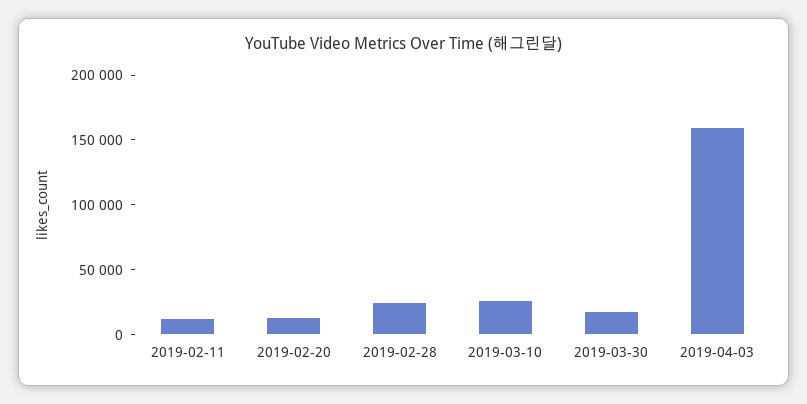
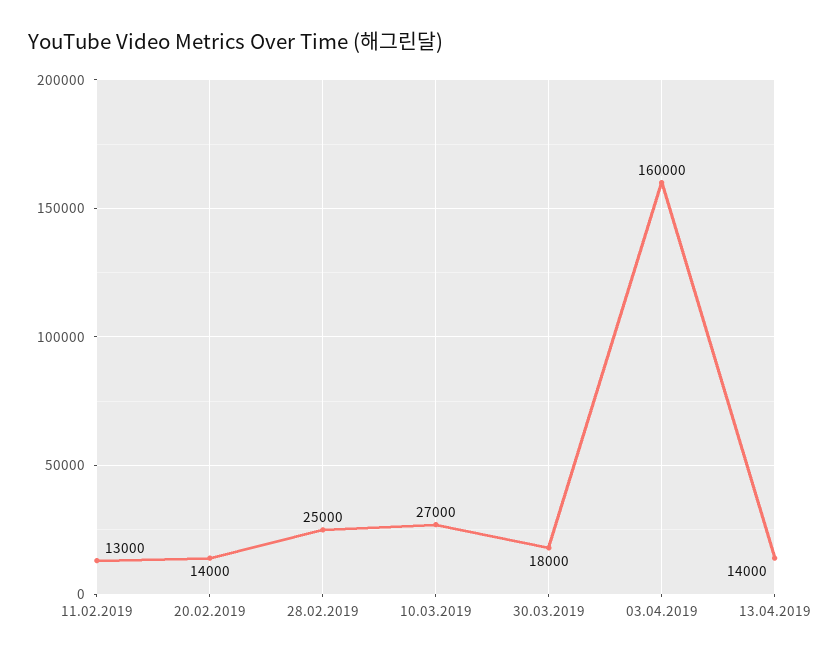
13.04.2019: none -> 14000

